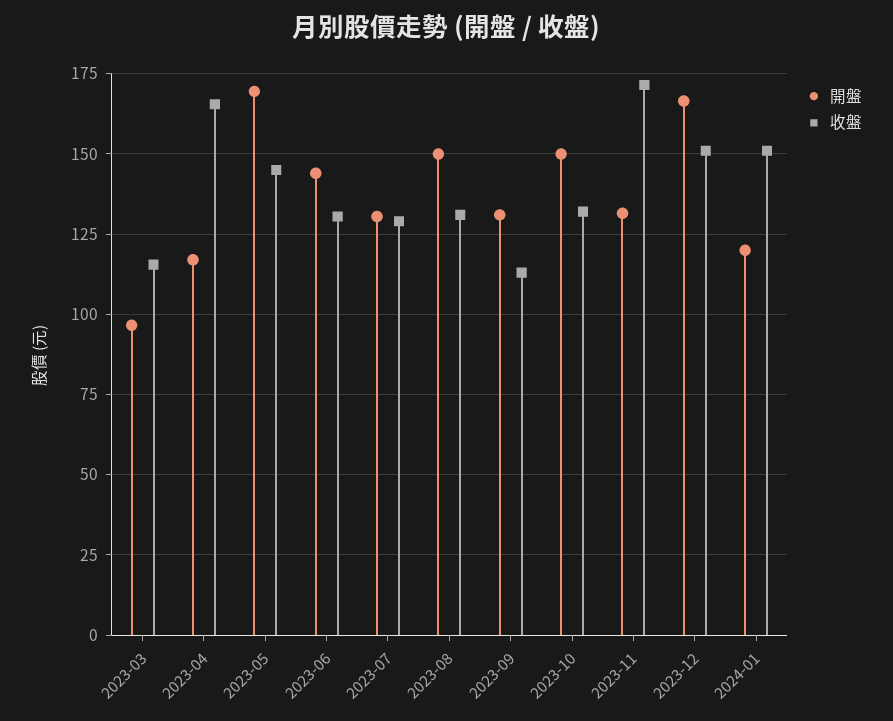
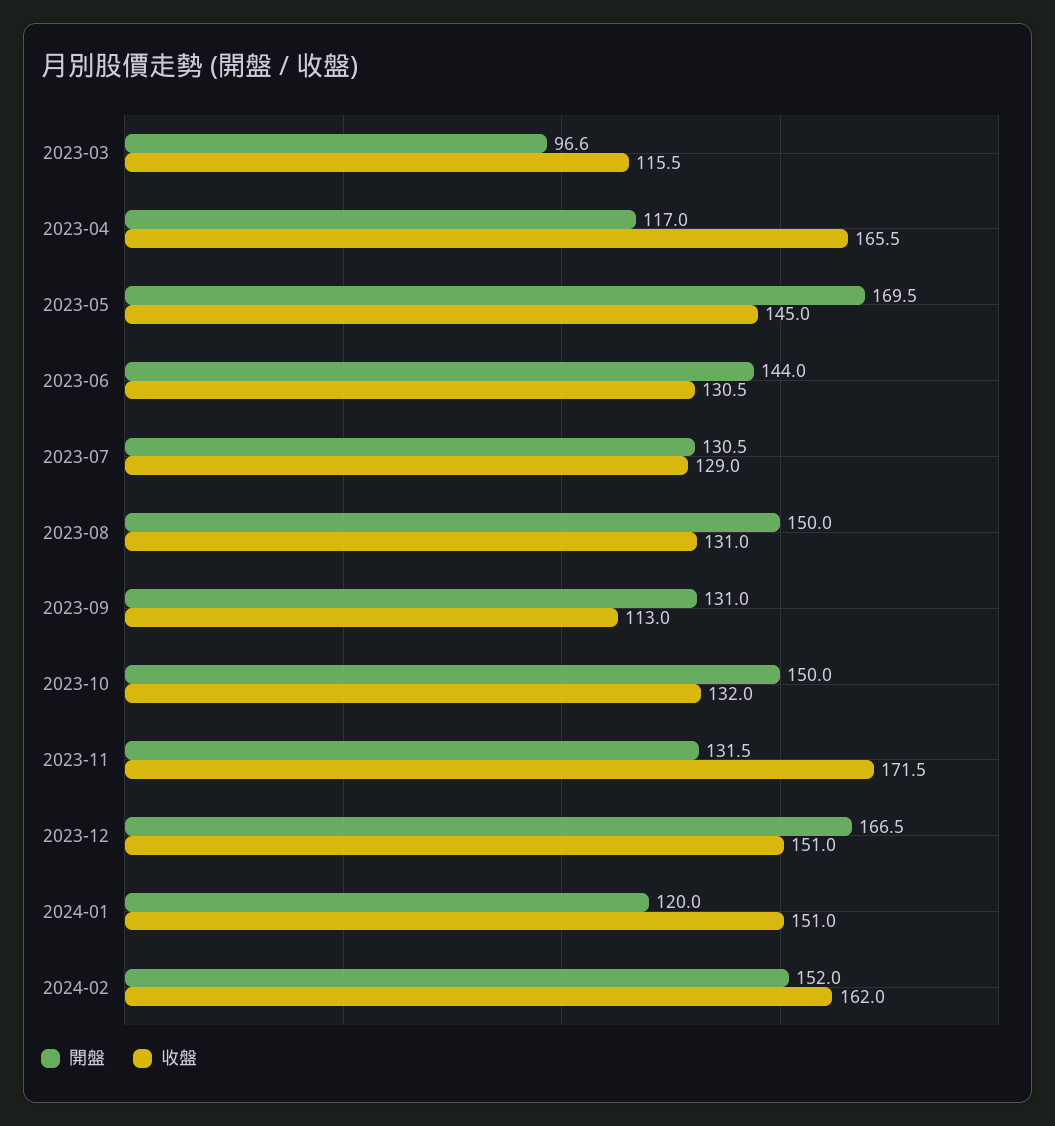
開盤, 2024-02: none -> 152
收盤, 2024-02: none -> 162

